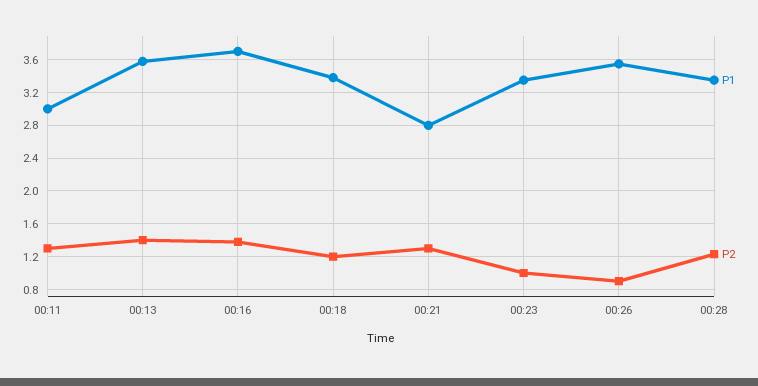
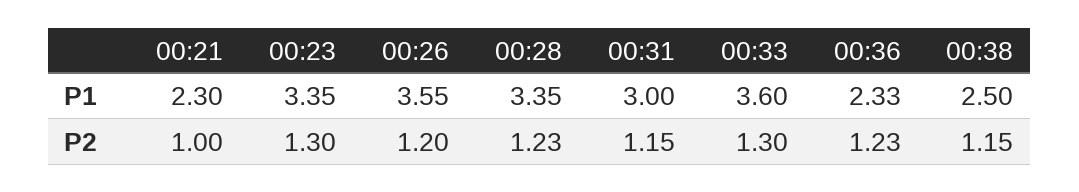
P1, 00:11: 3 -> none
P2, 00:11: 1.3 -> none
P1, 00:13: 3.6 -> none
P2, 00:13: 1.4 -> none
P1, 00:16: 3.7 -> none
P2, 00:16: 1.4 -> none
P1, 00:18: 3.4 -> none
P2, 00:18: 1.2 -> none
P1, 00:21: 2.8 -> 2.3
P2, 00:21: 1.3 -> 1
P2, 00:23: 1 -> 1.3
P2, 00:26: 0.9 -> 1.2
P1, 00:31: none -> 3
P1, 00:33: none -> 3.6
P1, 00:36: none -> 2.33
P1, 00:38: none -> 2.5
P2, 00:31: none -> 1.15
P2, 00:33: none -> 1.3
P2, 00:36: none -> 1.23
P2, 00:38: none -> 1.15

